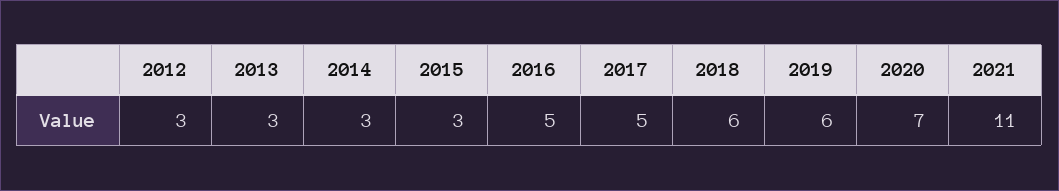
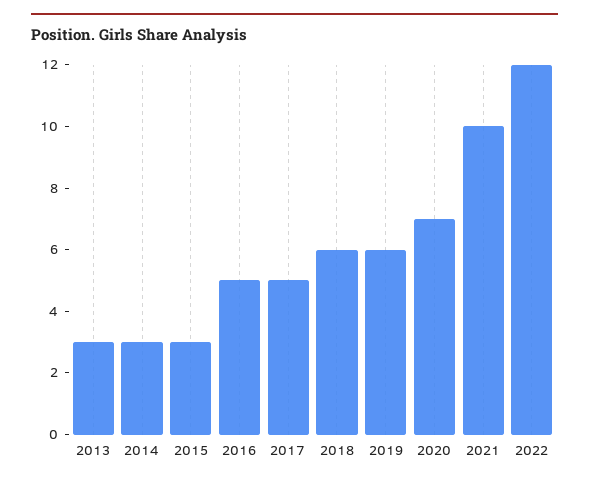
2012: 3 -> none
2021: 11 -> 10
2022: none -> 12

